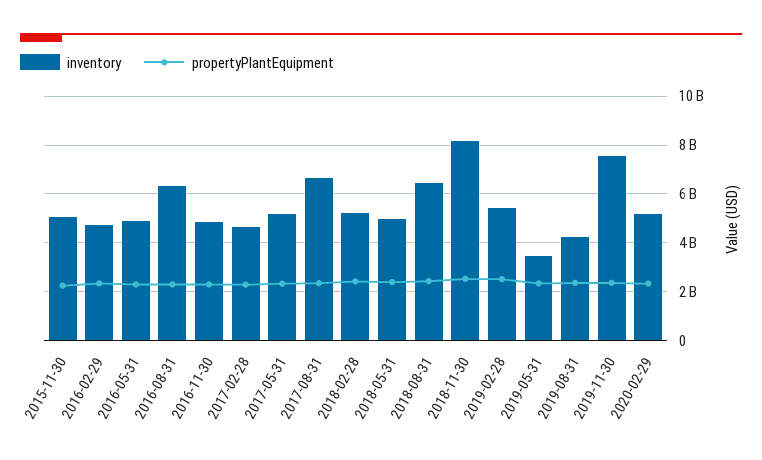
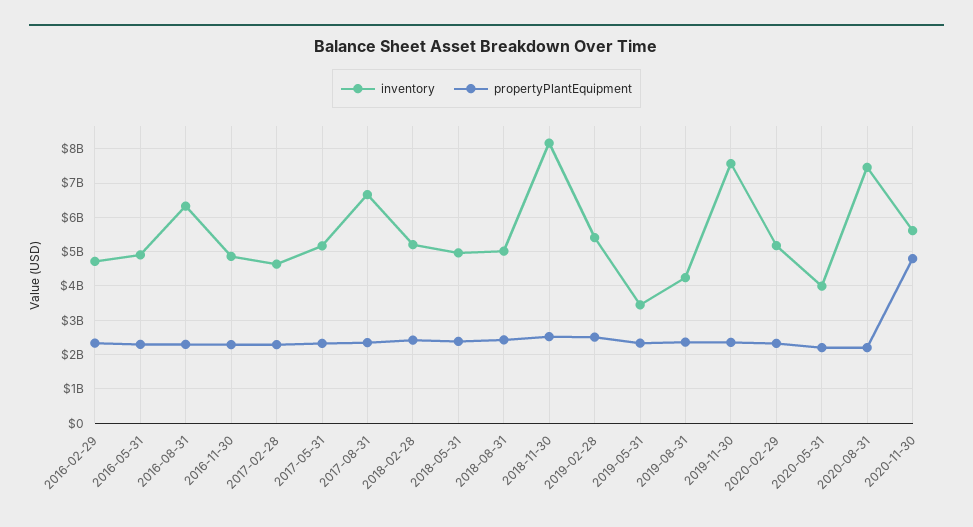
inventory, 2015-11-30: 5000000000 -> none
propertyPlantEquipment, 2015-11-30: 2250000000 -> none
inventory, 2018-08-31: 6500000000 -> 5000000000
inventory, 2020-05-31: none -> 4000000000
propertyPlantEquipment, 2020-05-31: none -> 2200000000
inventory, 2020-08-31: none -> 7400000000
propertyPlantEquipment, 2020-08-31: none -> 2200000000
inventory, 2020-11-30: none -> 5600000000
propertyPlantEquipment, 2020-11-30: none -> 4800000000

